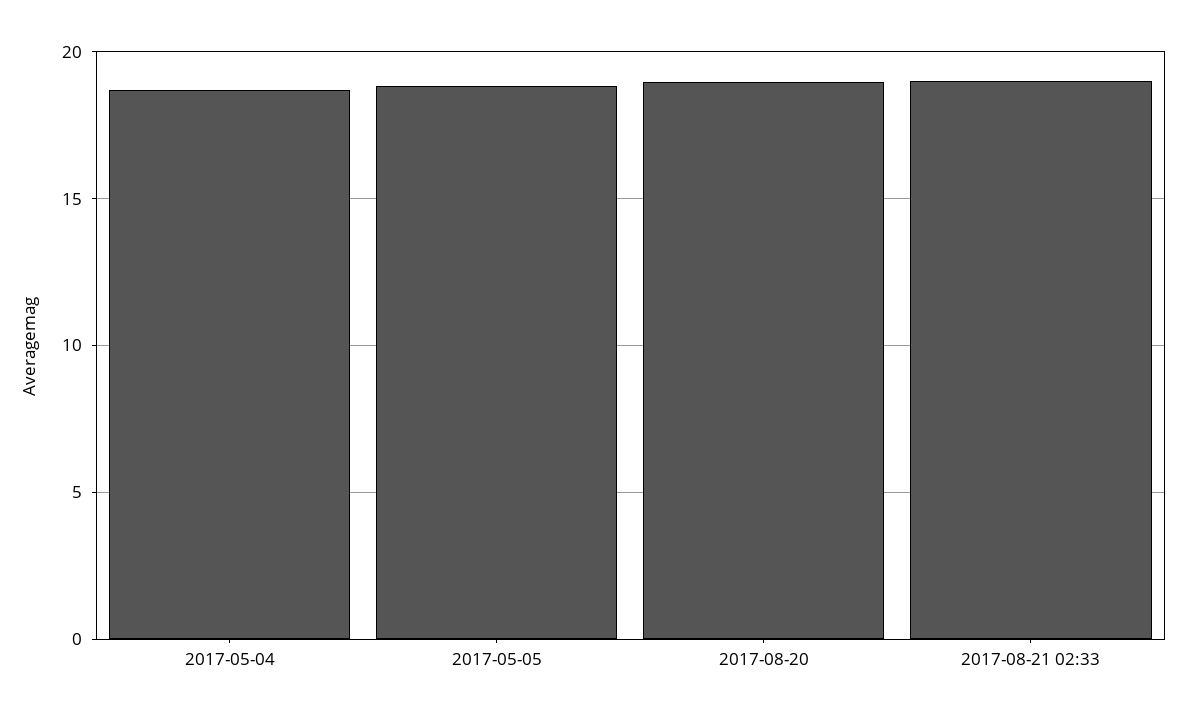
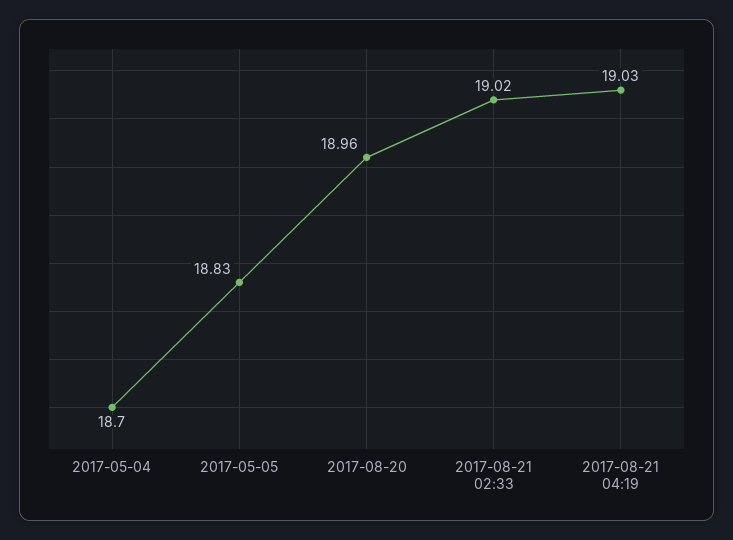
2017-08-21 04:19: none -> 19.03

